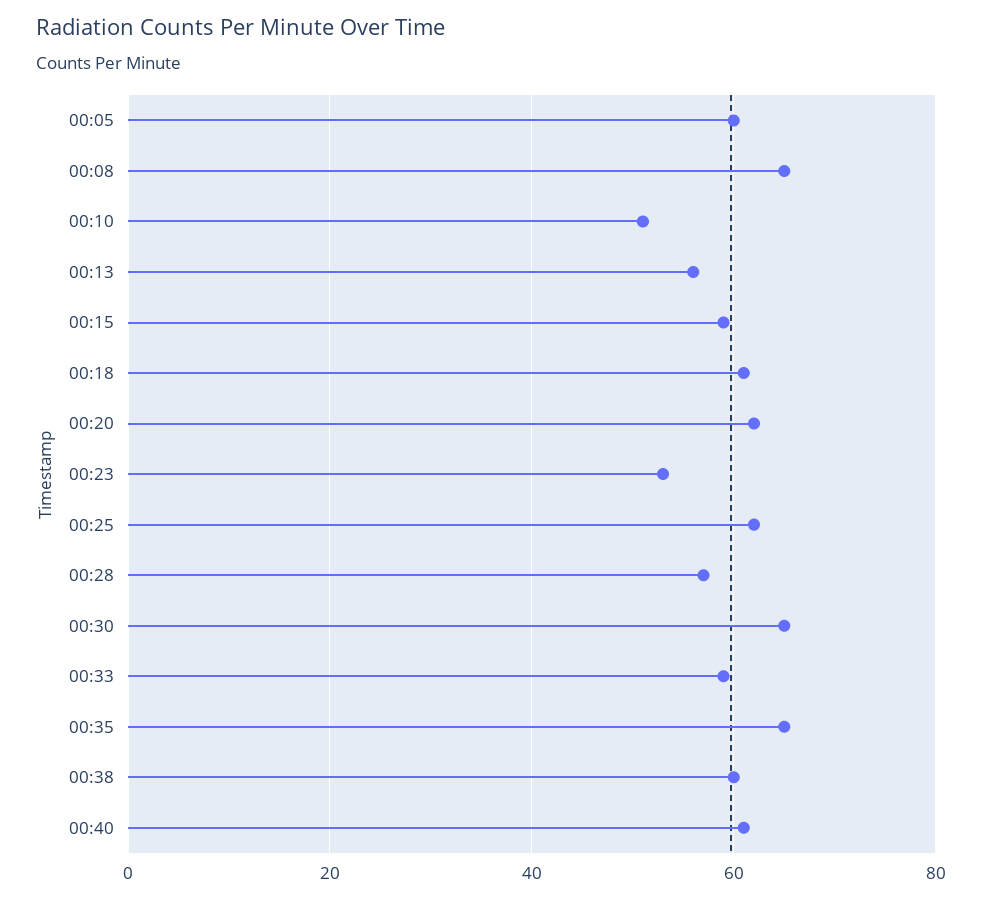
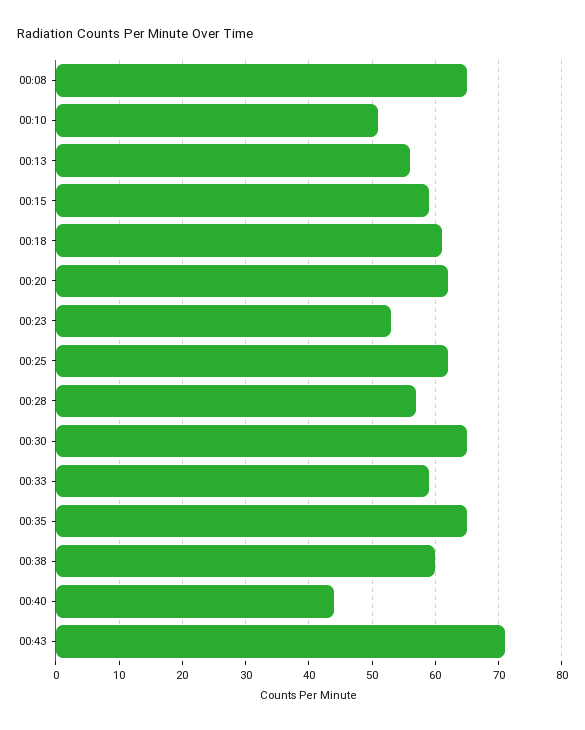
00:05: 60 -> none
00:40: 60 -> 44
00:43: none -> 71

